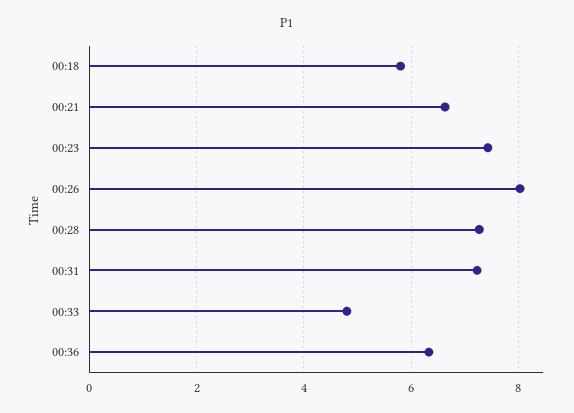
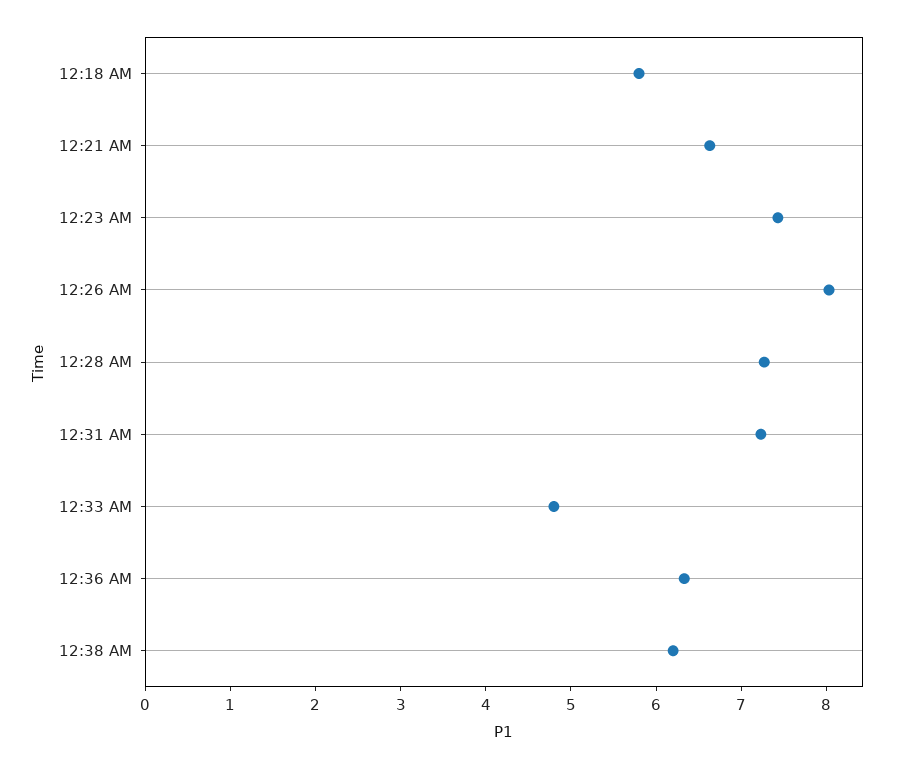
12:38 AM: none -> 6.2

